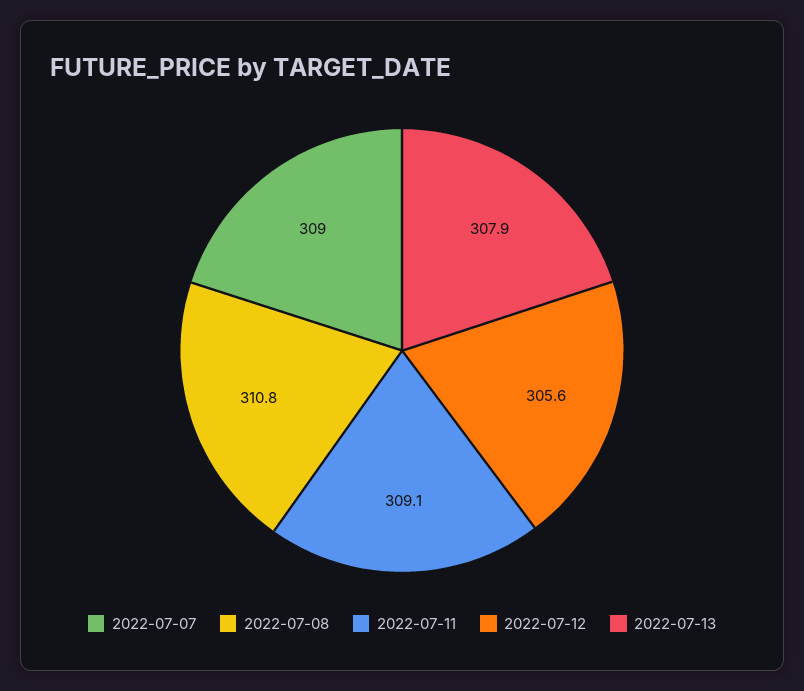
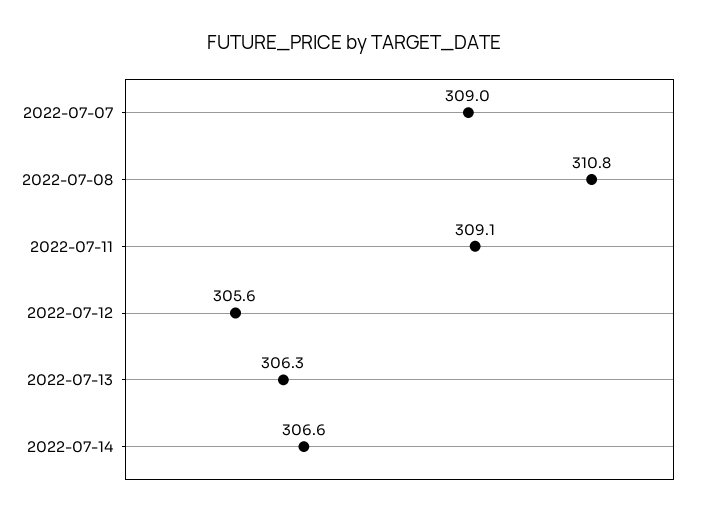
2022-07-13: 307.9 -> 306.3
2022-07-14: none -> 306.6

